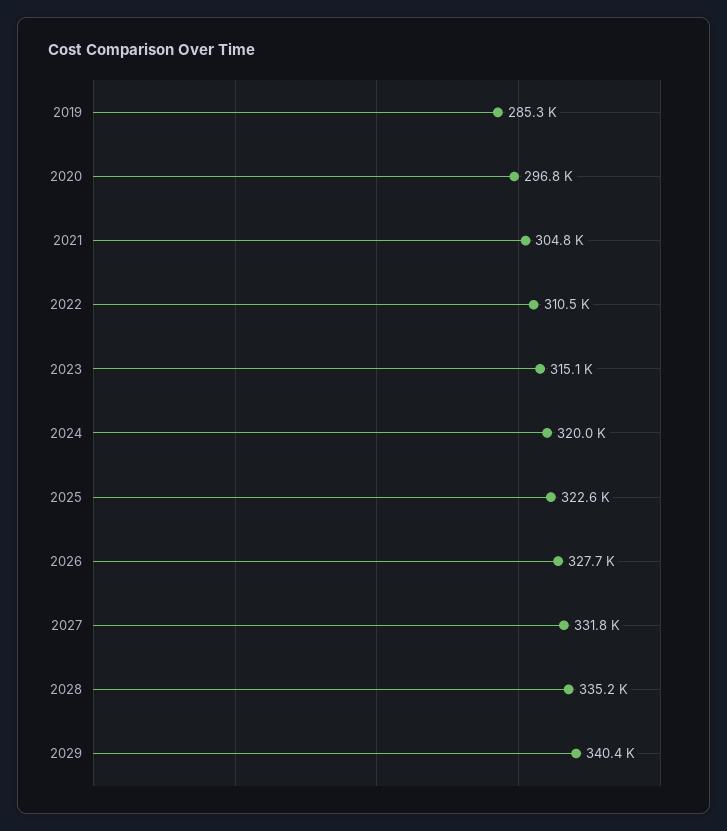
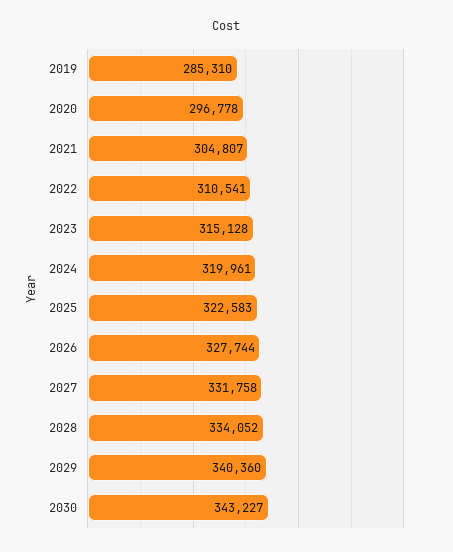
2028: 335200 -> 334052
2030: none -> 343227

